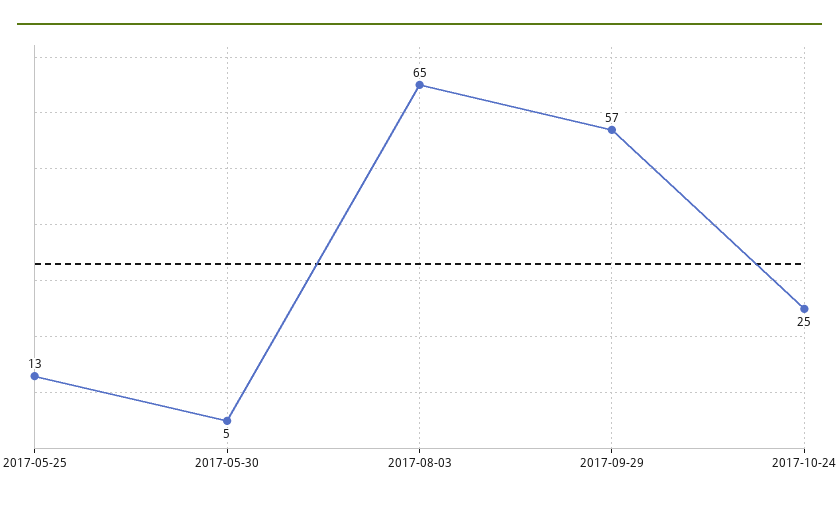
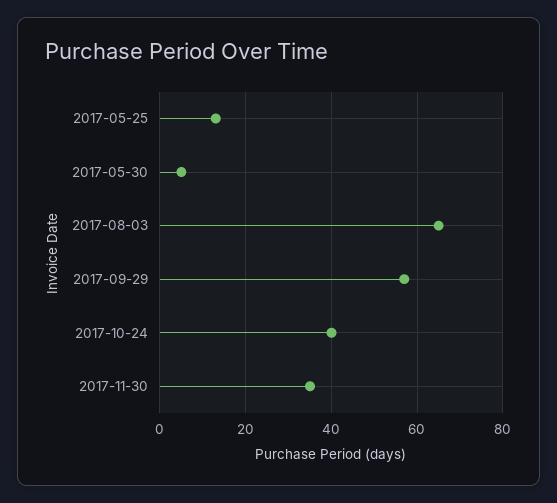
2017-10-24: 25 -> 40
2017-11-30: none -> 35

